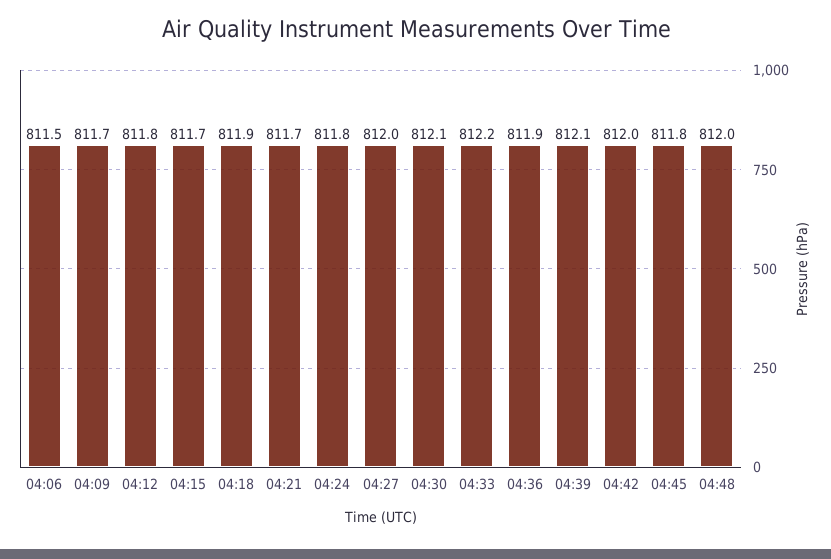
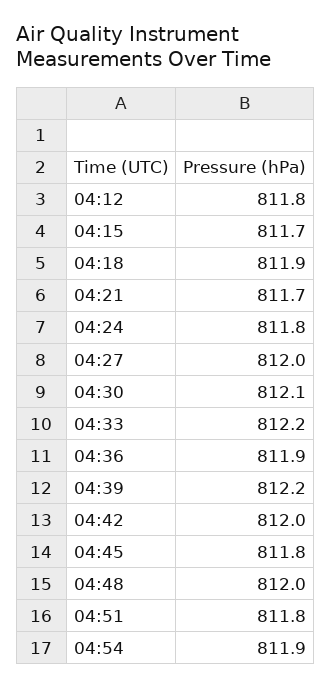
04:06: 811.5 -> none
04:09: 811.7 -> none
04:39: 812.1 -> 812.2
04:51: none -> 811.8
04:54: none -> 811.9

